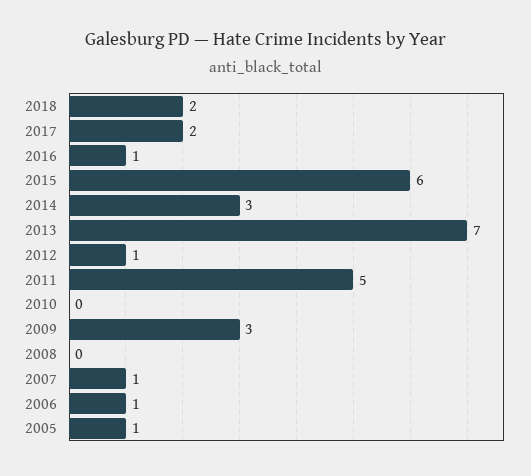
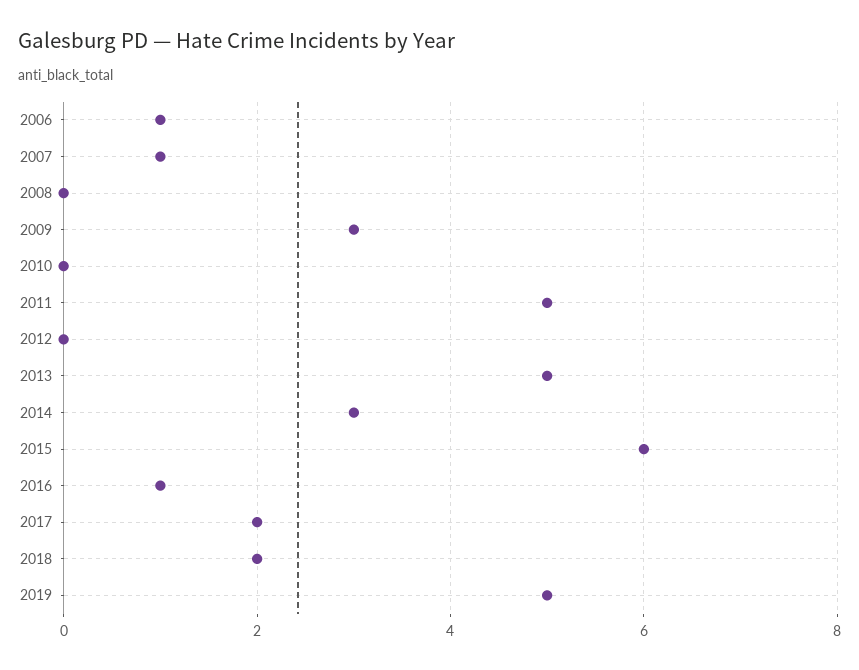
2013: 7 -> 5
2012: 1 -> 0
2005: 1 -> none
2019: none -> 5

